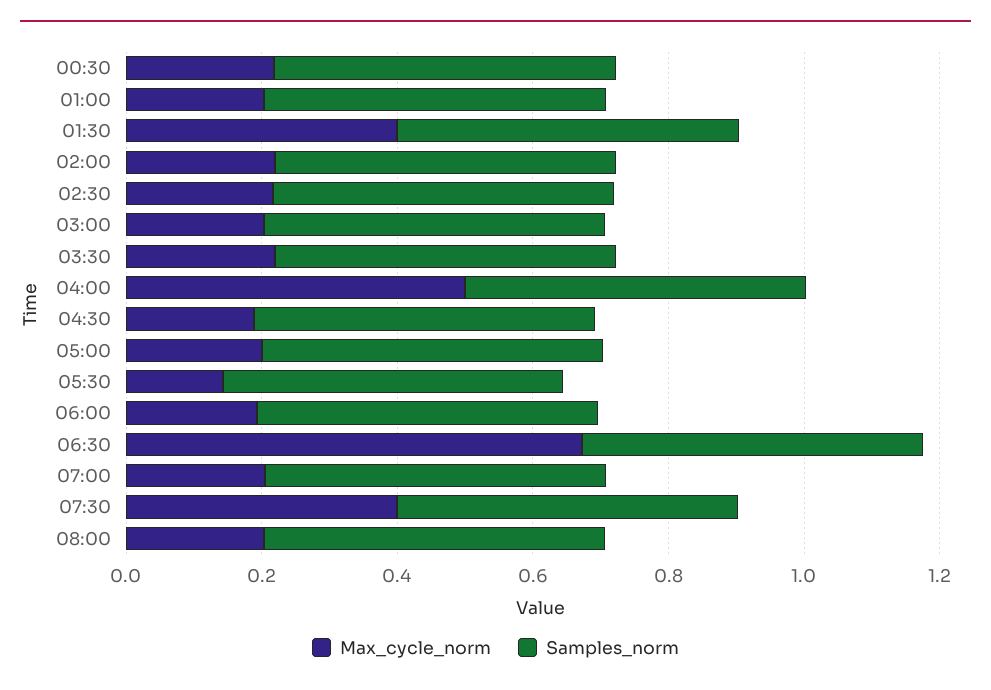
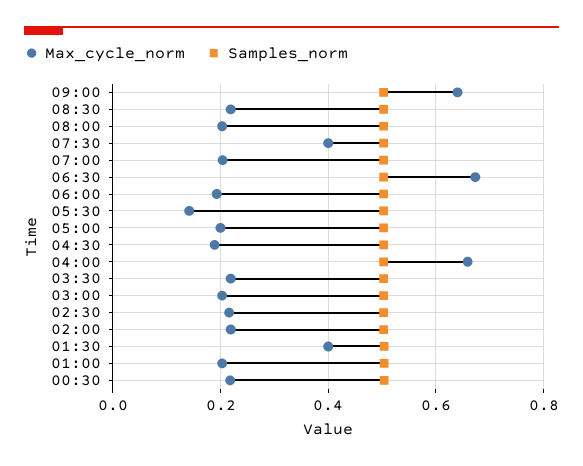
Max_cycle_norm, 04:00: 0.5 -> 0.66
Max_cycle_norm, 09:00: none -> 0.64
Samples_norm, 09:00: none -> 0.5
Max_cycle_norm, 08:30: none -> 0.22
Samples_norm, 08:30: none -> 0.5

